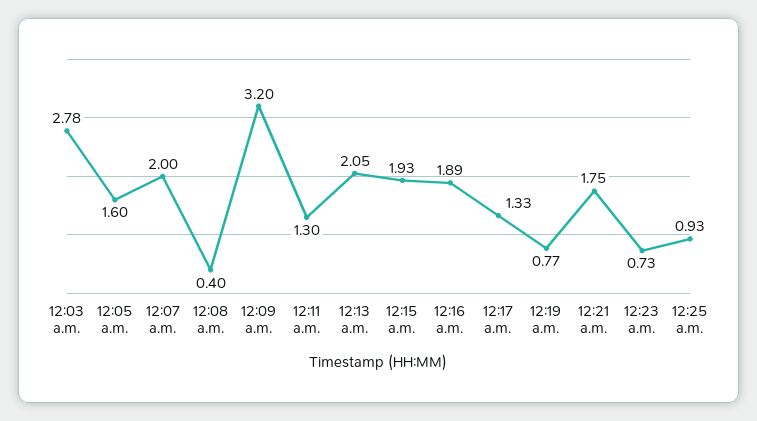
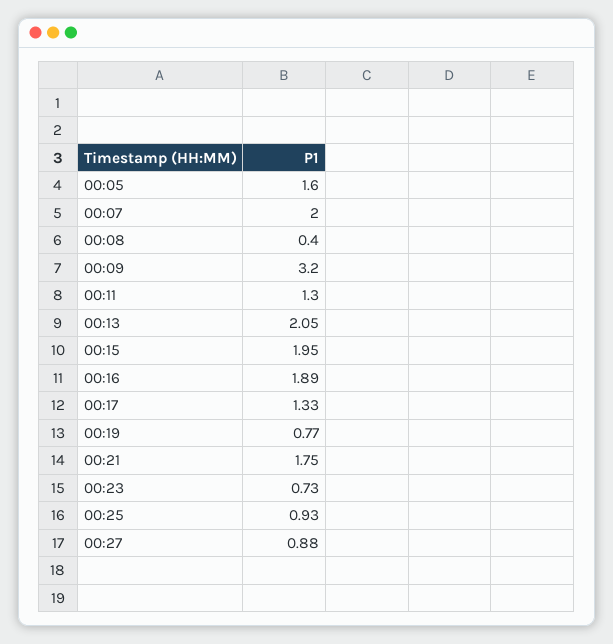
12:03 a.m.: 2.78 -> none
12:15 a.m.: 1.93 -> 1.95
00:27: none -> 0.88

